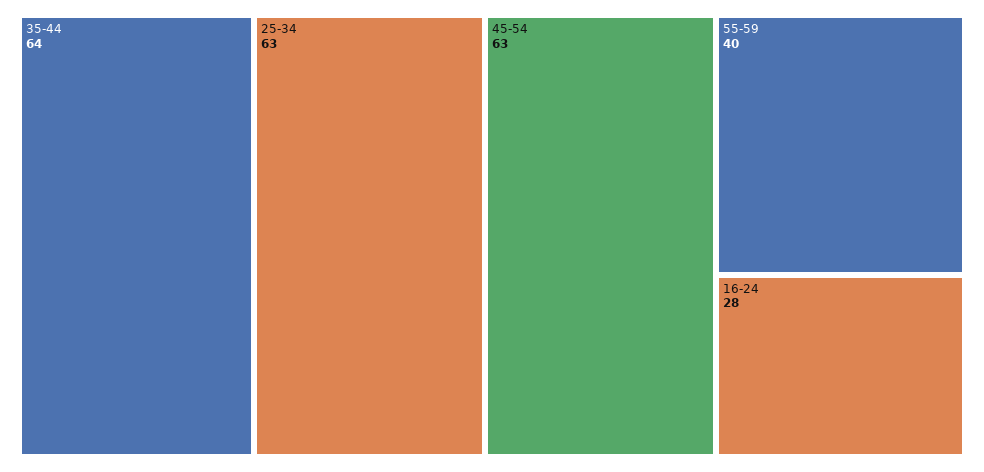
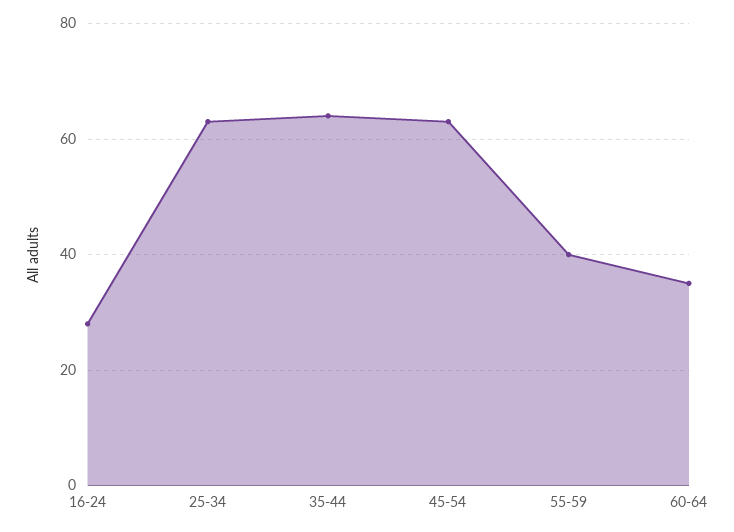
60-64: none -> 35

